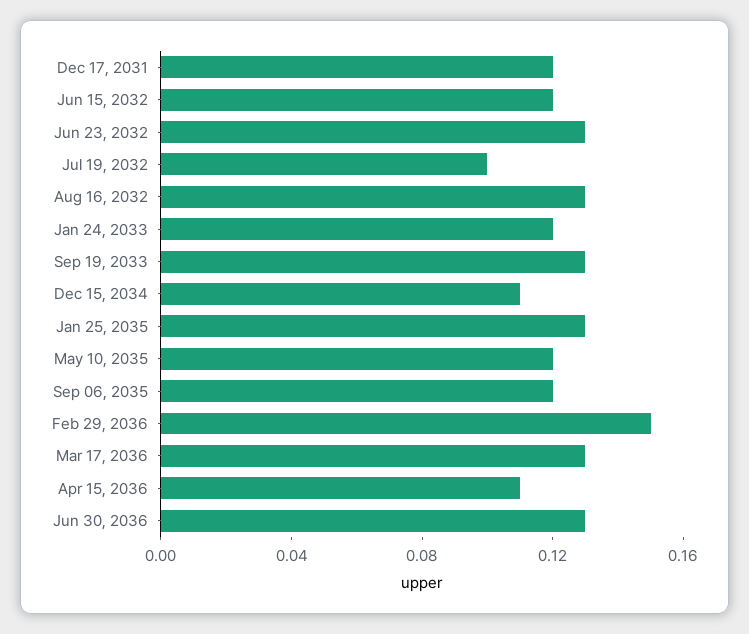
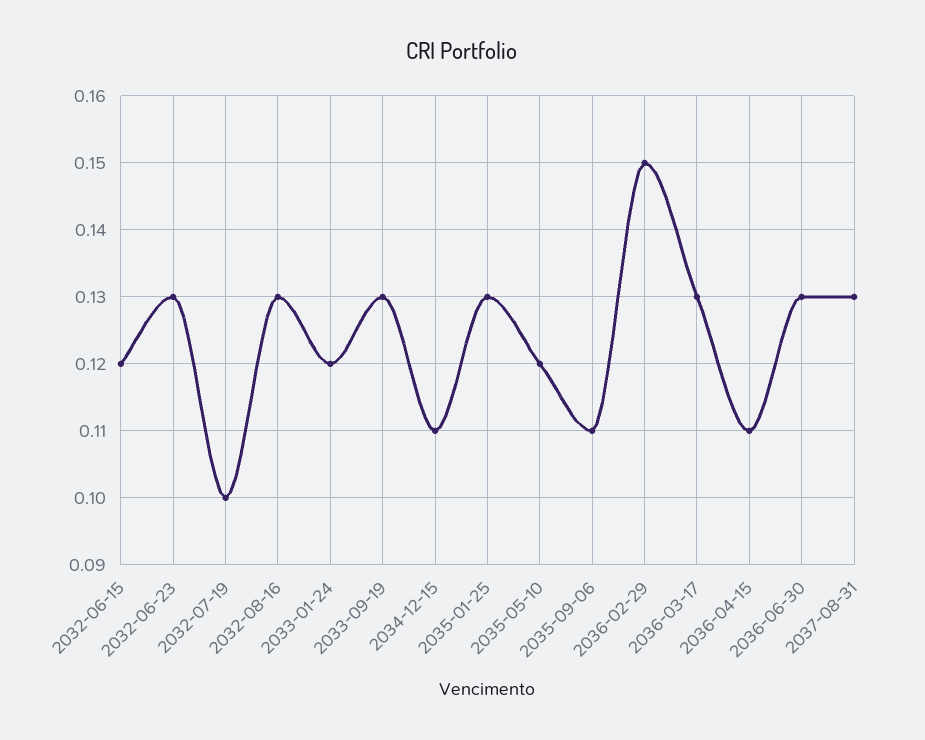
Dec 17, 2031: 0.12 -> none
Sep 06, 2035: 0.12 -> 0.11
2037-08-31: none -> 0.13

